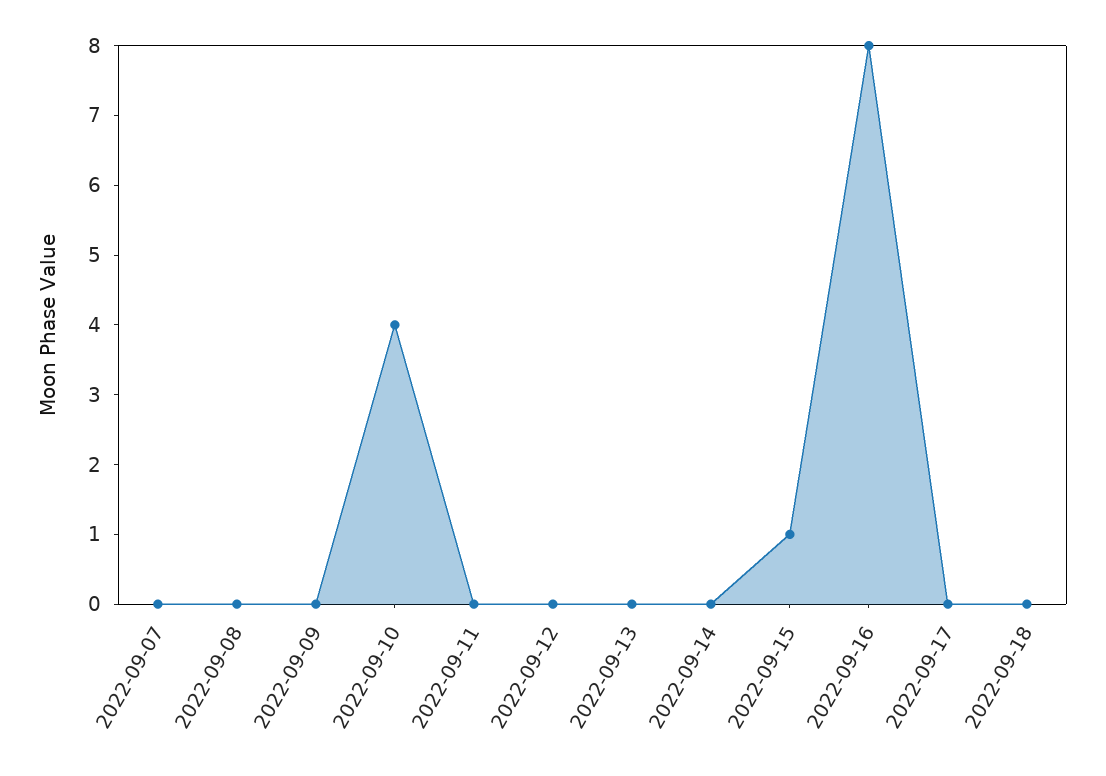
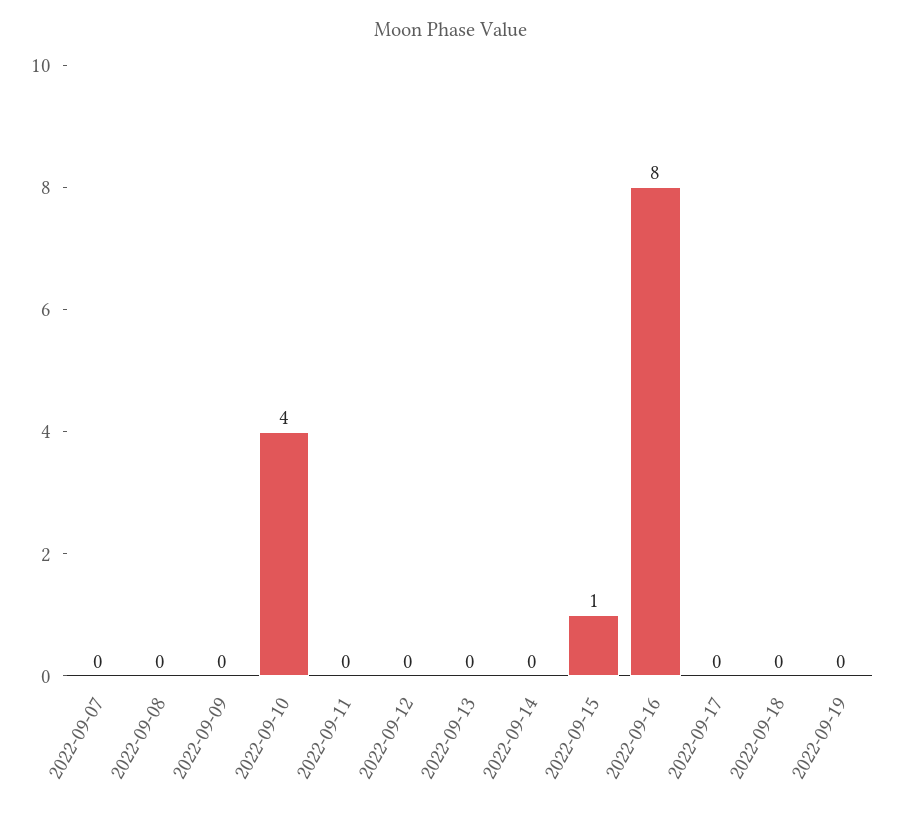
2022-09-19: none -> 0

